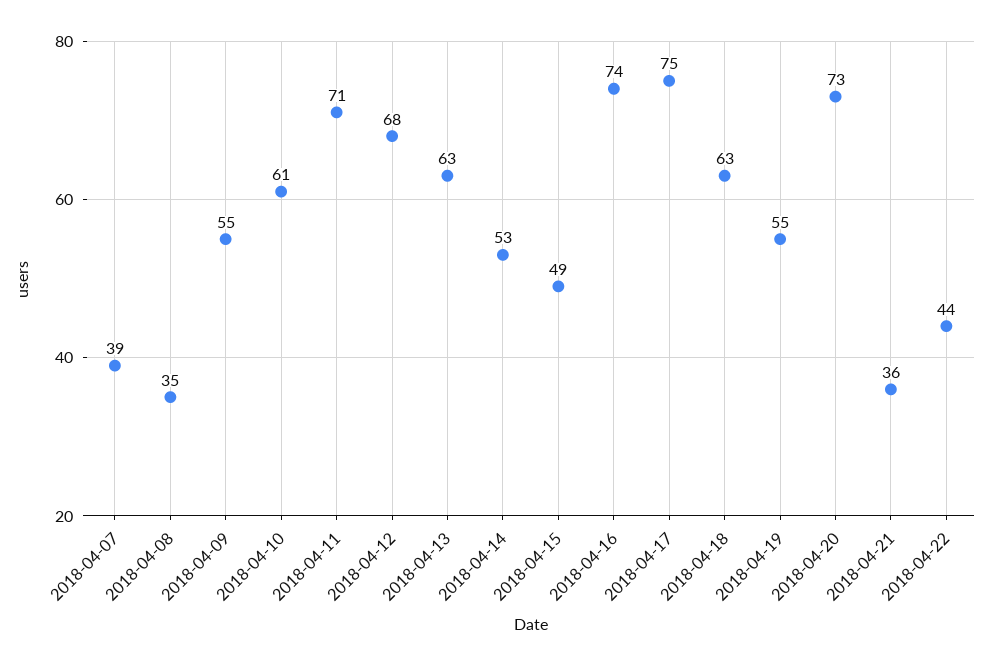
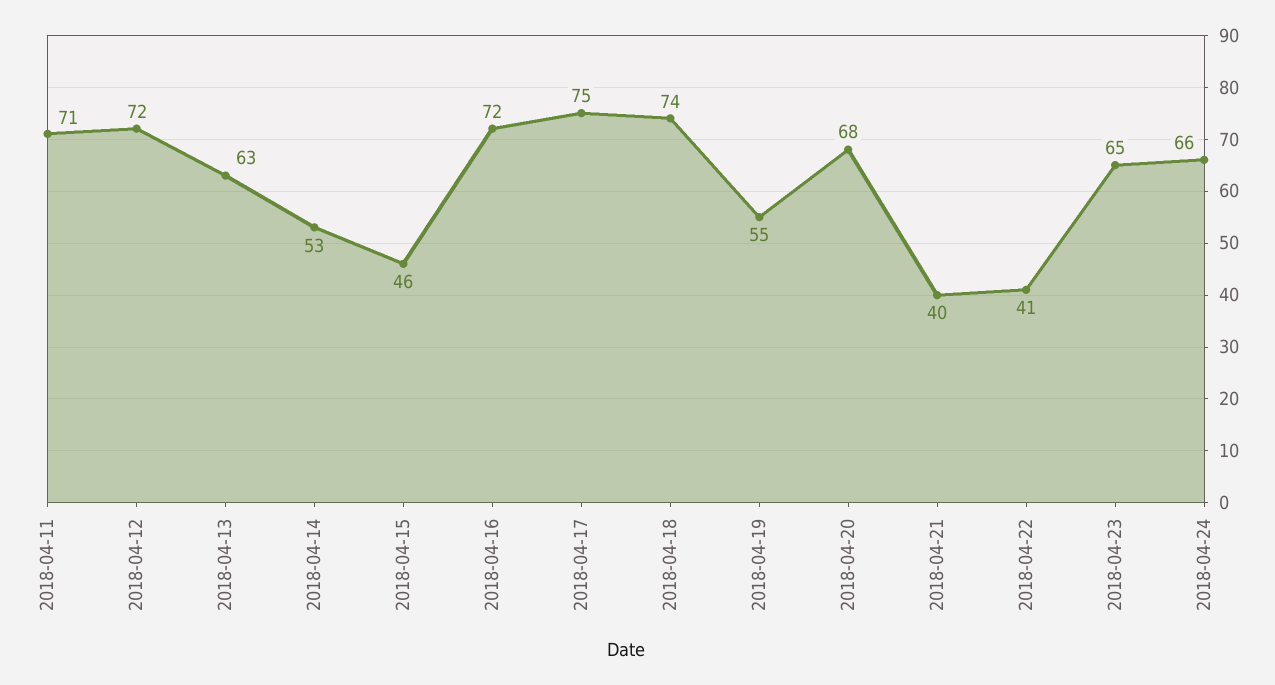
2018-04-07: 39 -> none
2018-04-08: 35 -> none
2018-04-09: 55 -> none
2018-04-10: 61 -> none
2018-04-12: 68 -> 72
2018-04-15: 49 -> 46
2018-04-16: 74 -> 72
2018-04-18: 63 -> 74
2018-04-20: 73 -> 68
2018-04-21: 36 -> 40
2018-04-22: 44 -> 41
2018-04-23: none -> 65
2018-04-24: none -> 66

